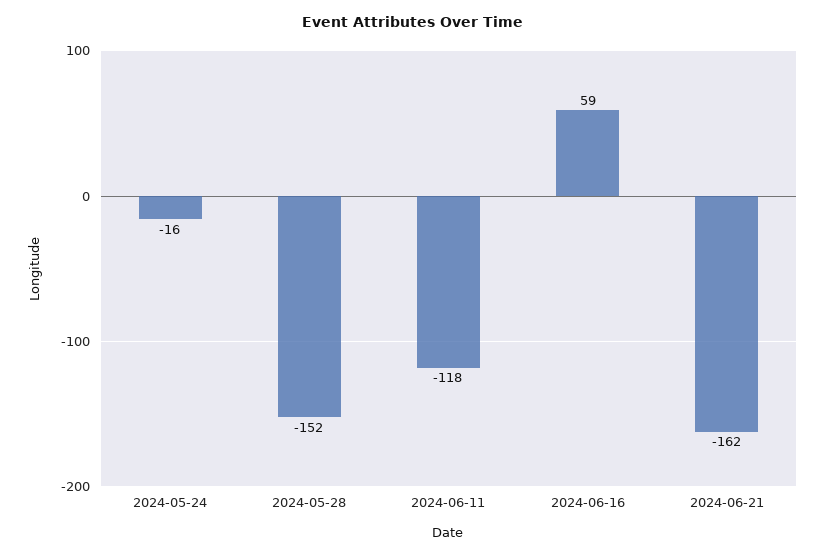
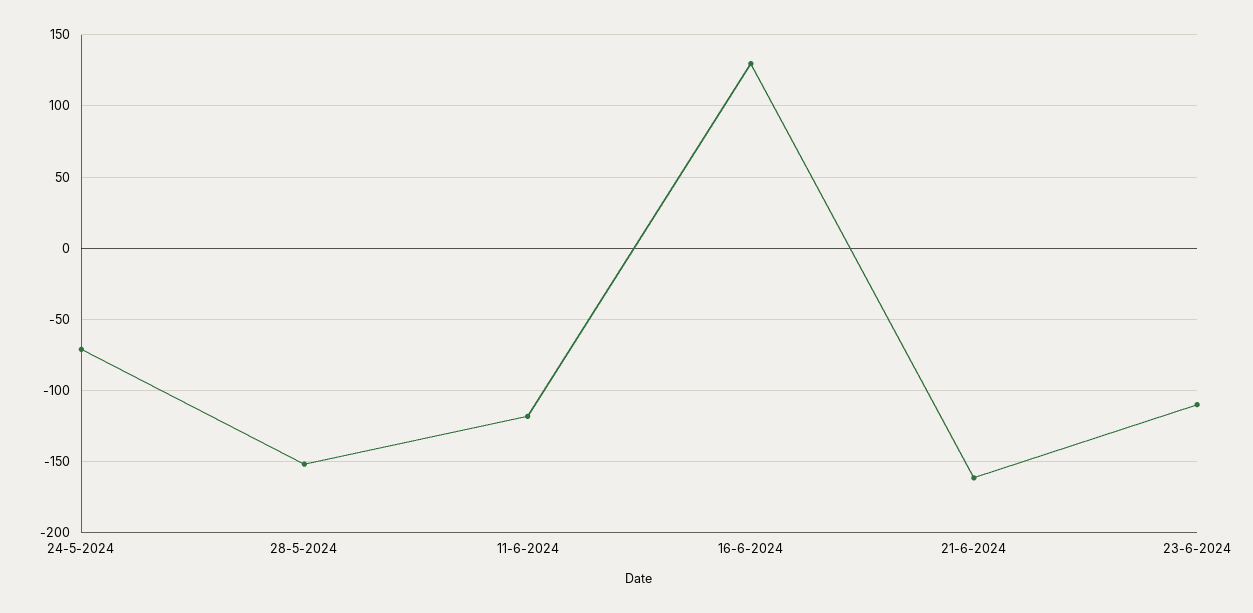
2024-05-24: -16 -> -70
2024-06-16: 59 -> 130
23-6-2024: none -> -110

